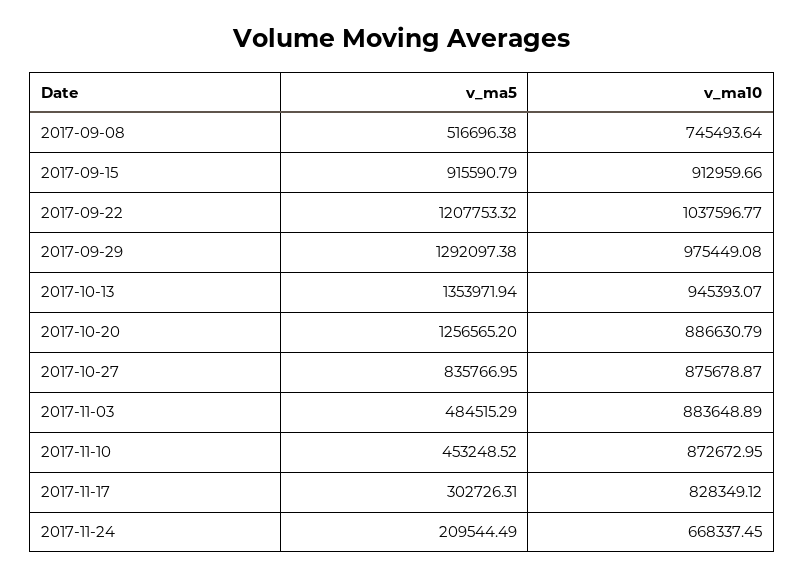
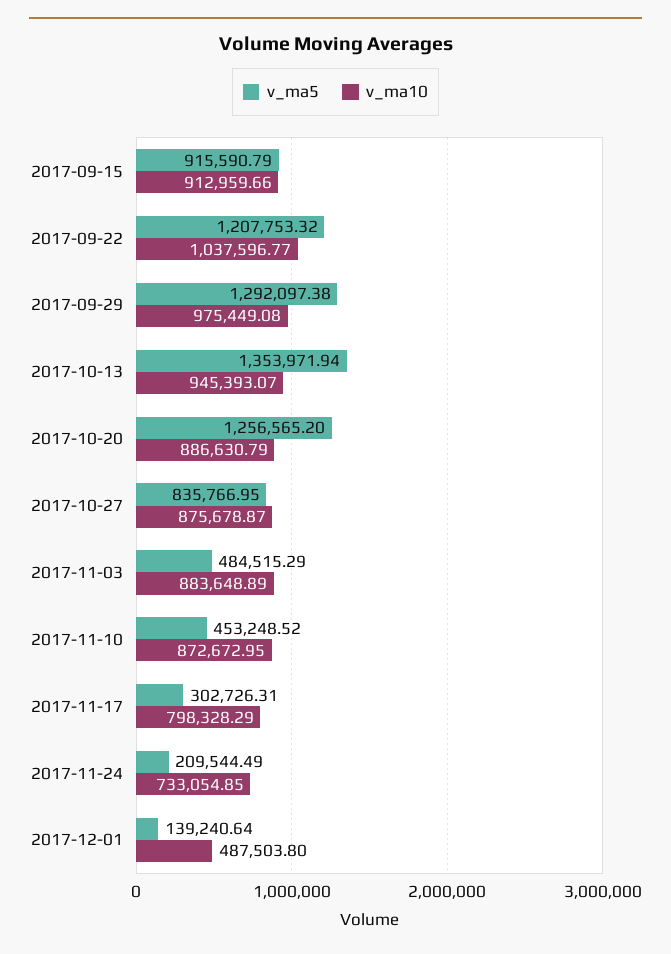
v_ma5, 2017-09-08: 516696.38 -> none
v_ma10, 2017-09-08: 745493.64 -> none
v_ma10, 2017-11-17: 828349.12 -> 798328.29
v_ma10, 2017-11-24: 668337.45 -> 733054.85
v_ma5, 2017-12-01: none -> 139240.64
v_ma10, 2017-12-01: none -> 487503.8

